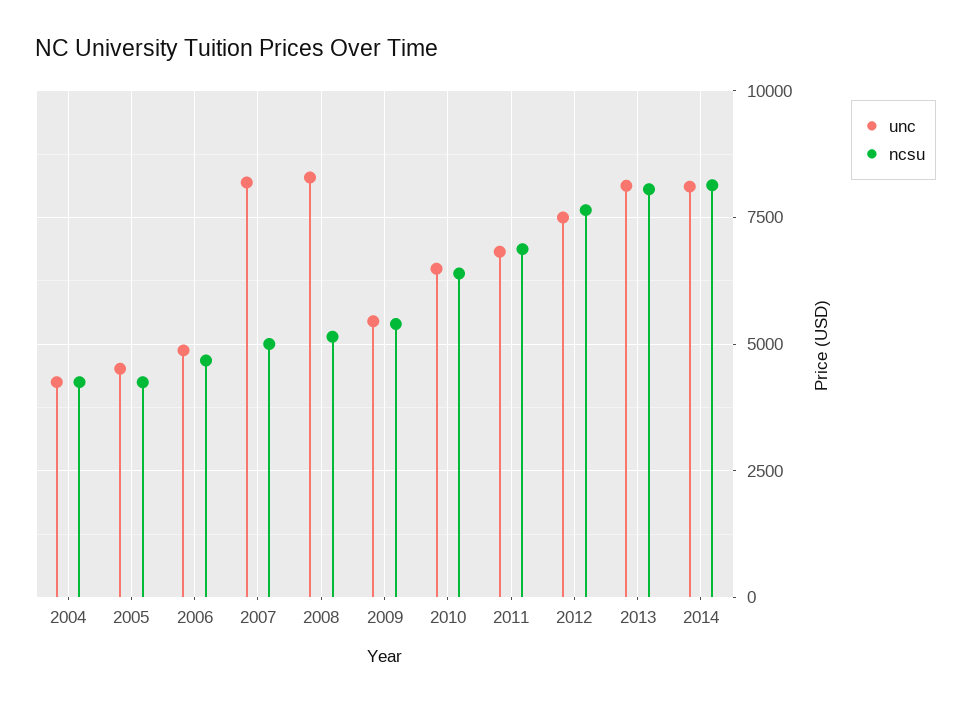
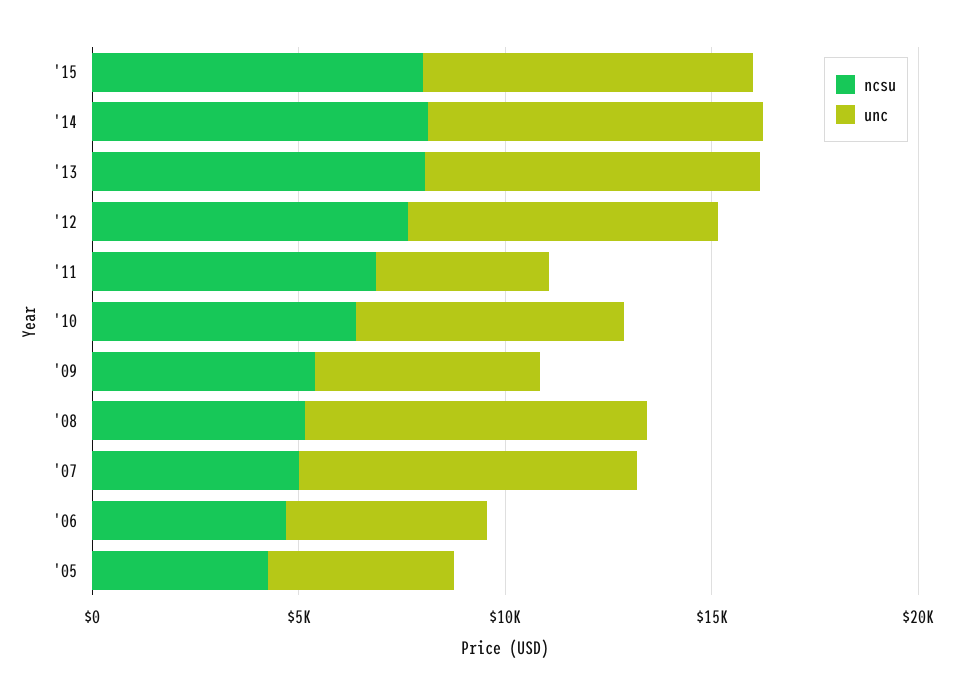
unc, 2004: 4250 -> none
ncsu, 2004: 4250 -> none
unc, 2011: 6750 -> 4000
ncsu, '15: none -> 8000
unc, '15: none -> 8000

